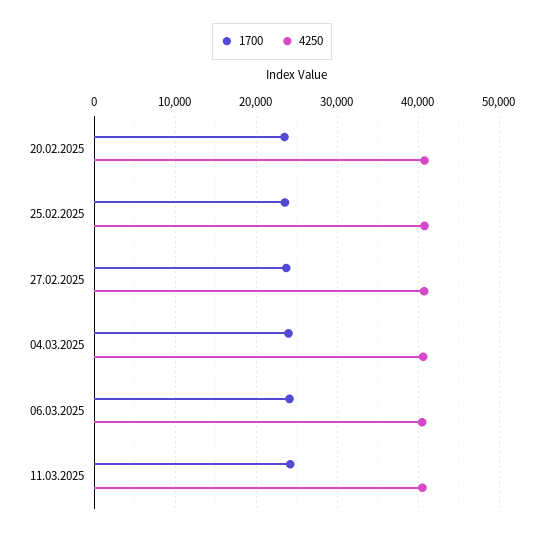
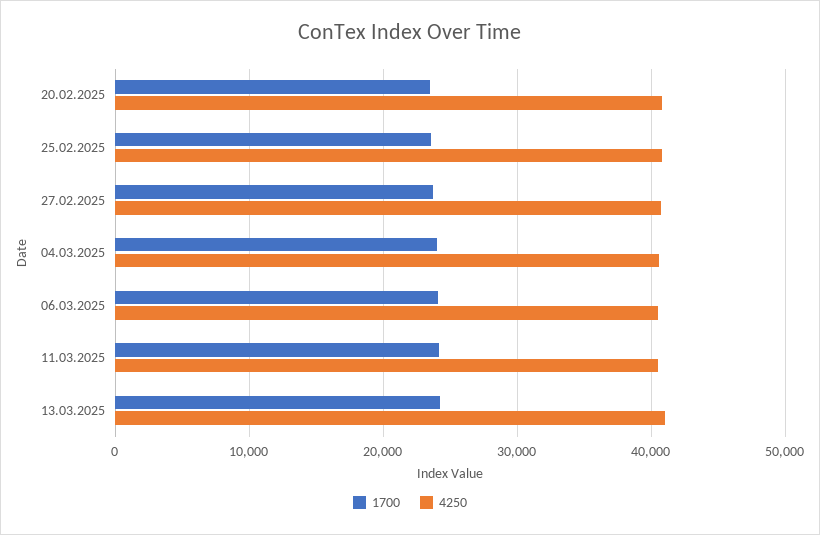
1700, 13.03.2025: none -> 24000
4250, 13.03.2025: none -> 41000

